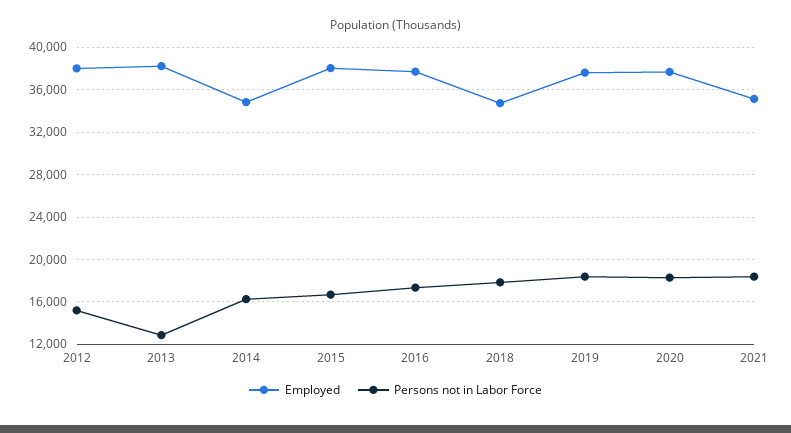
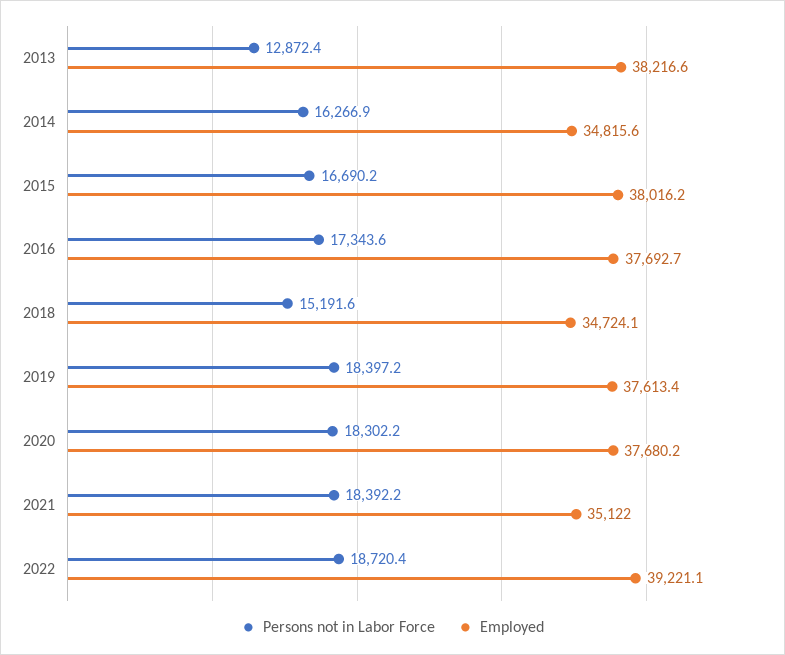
Employed, 2012: 38000 -> none
Persons not in Labor Force, 2012: 15000 -> none
Persons not in Labor Force, 2018: 18000 -> 15191.6
Persons not in Labor Force, 2022: none -> 18720.4
Employed, 2022: none -> 39221.1

